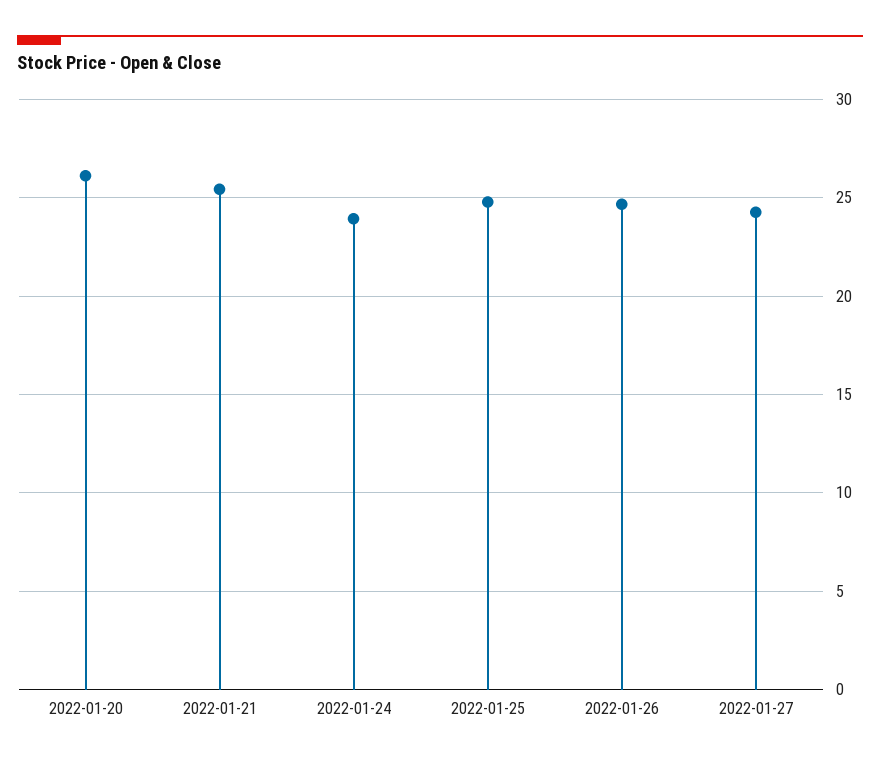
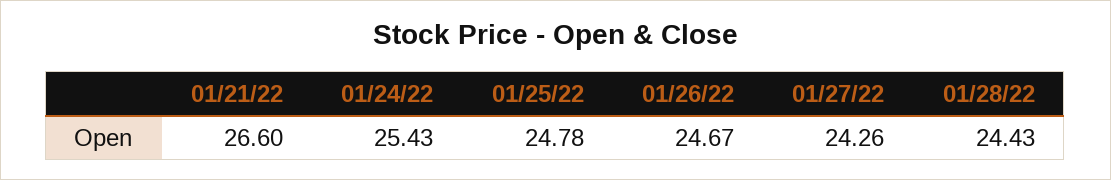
2022-01-20: 26 -> none
2022-01-21: 25.5 -> 26.6
2022-01-24: 24 -> 25.43
01/28/22: none -> 24.43

